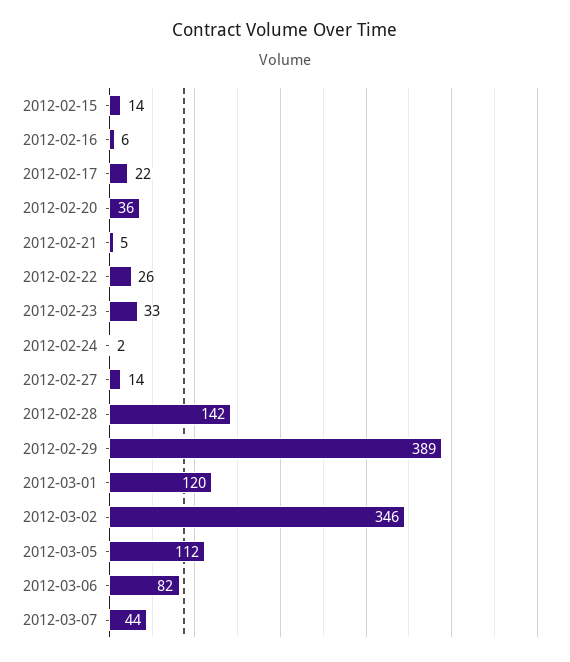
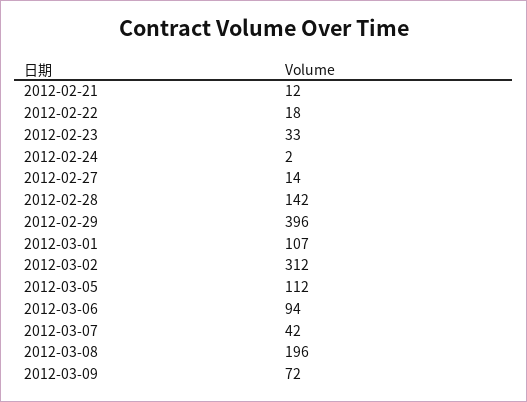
2012-02-15: 14 -> none
2012-02-16: 6 -> none
2012-02-17: 22 -> none
2012-02-20: 36 -> none
2012-02-21: 5 -> 12
2012-02-22: 26 -> 18
2012-02-29: 389 -> 396
2012-03-01: 120 -> 107
2012-03-02: 346 -> 312
2012-03-06: 82 -> 94
2012-03-07: 44 -> 42
2012-03-08: none -> 196
2012-03-09: none -> 72

